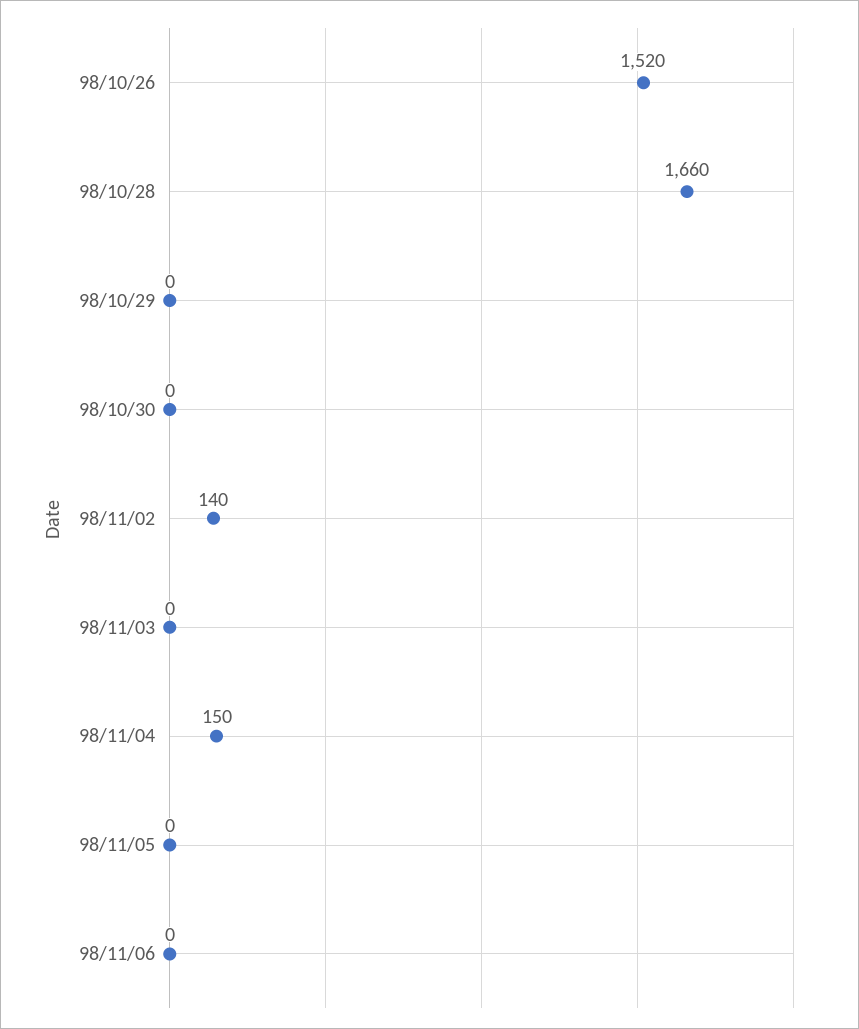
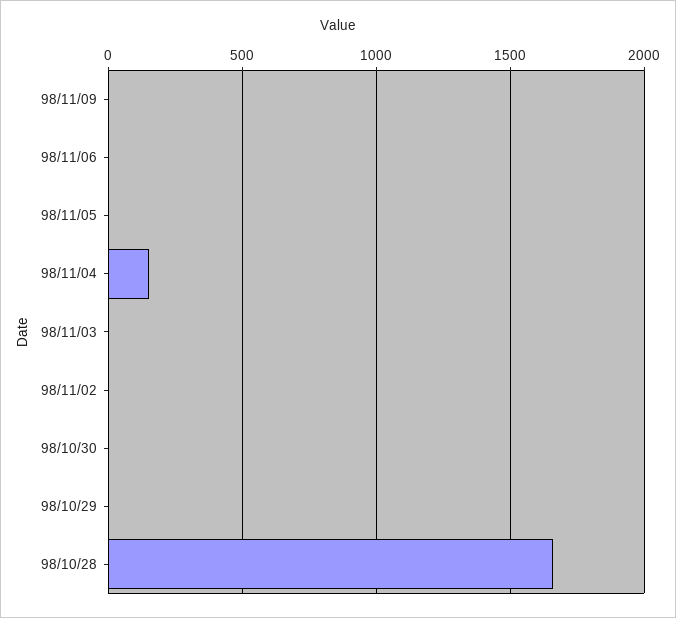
98/10/26: 1520 -> none
98/11/02: 140 -> 0
98/11/09: none -> 0

